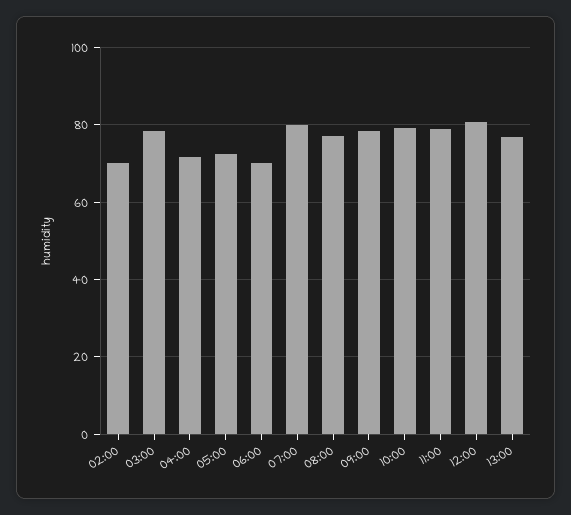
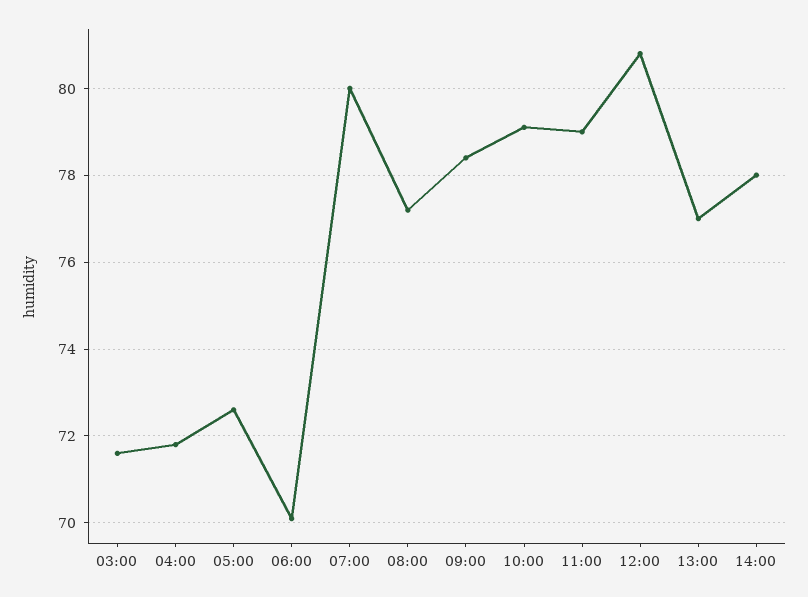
02:00: 70 -> none
03:00: 78 -> 71.5
14:00: none -> 78

